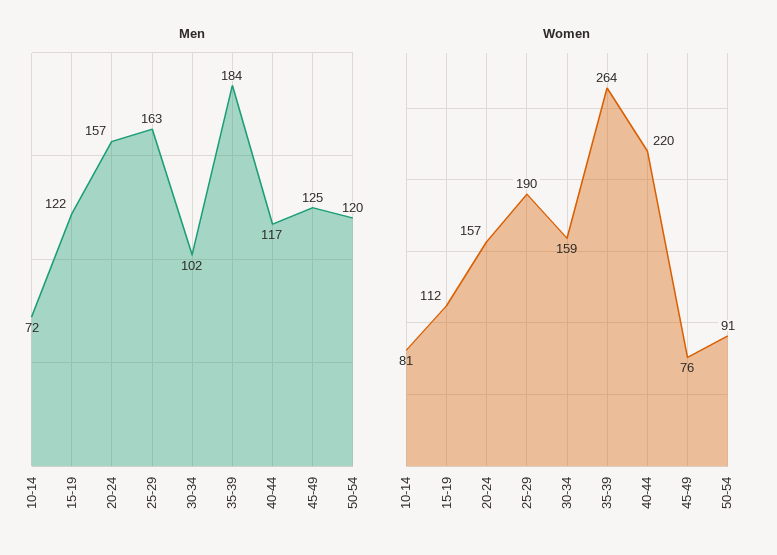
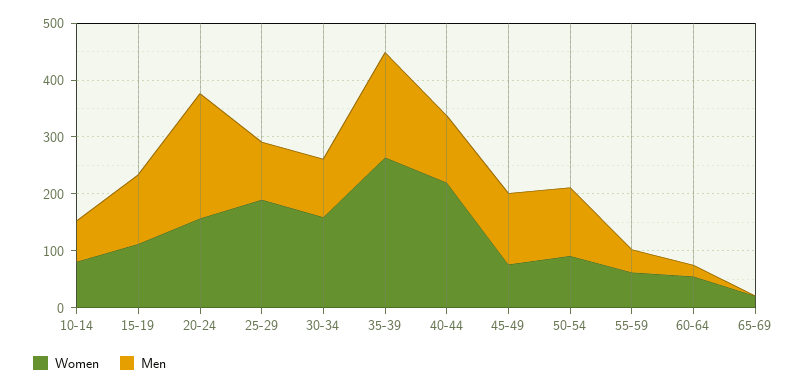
Men, 20-24: 157 -> 220
Men, 25-29: 163 -> 100
Women, 55-59: none -> 60
Men, 55-59: none -> 40
Women, 60-64: none -> 60
Men, 60-64: none -> 20
Women, 65-69: none -> 20
Men, 65-69: none -> 0

